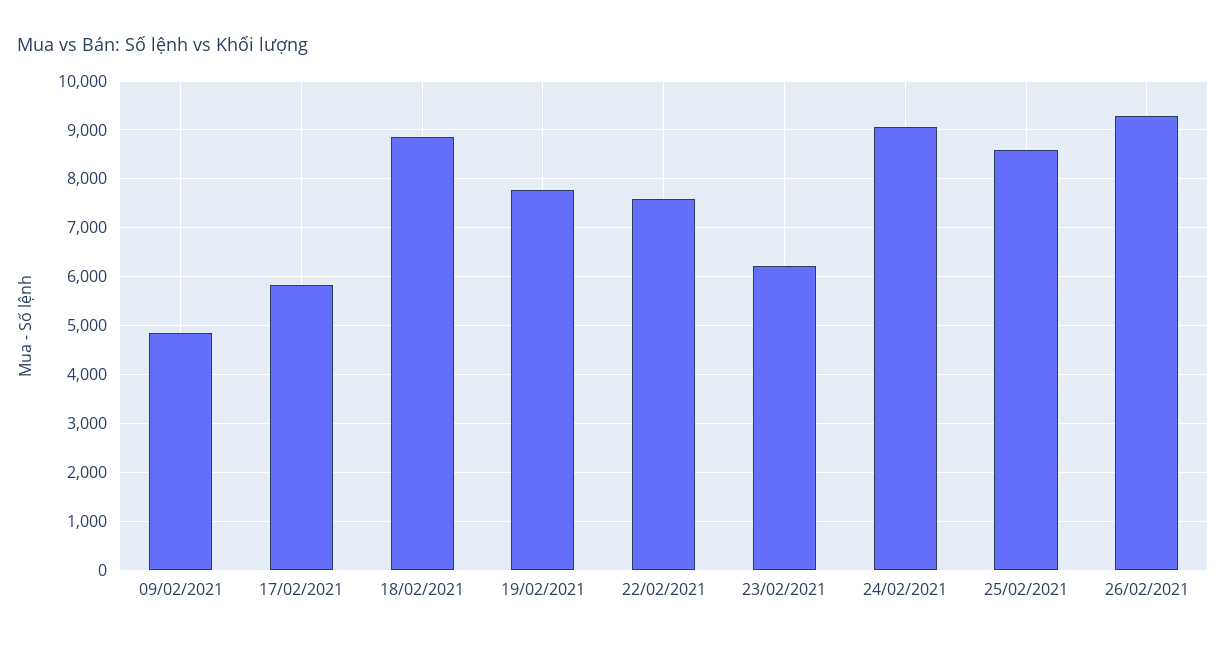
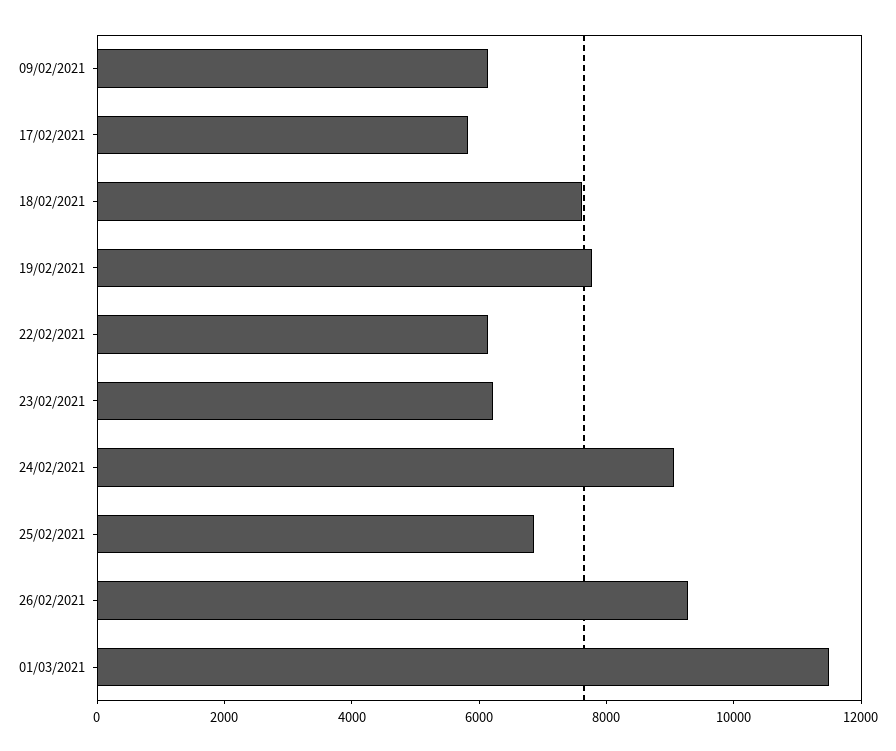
09/02/2021: 4800 -> 6000
18/02/2021: 8800 -> 7500
22/02/2021: 7600 -> 6000
25/02/2021: 8600 -> 7000
01/03/2021: none -> 11500

